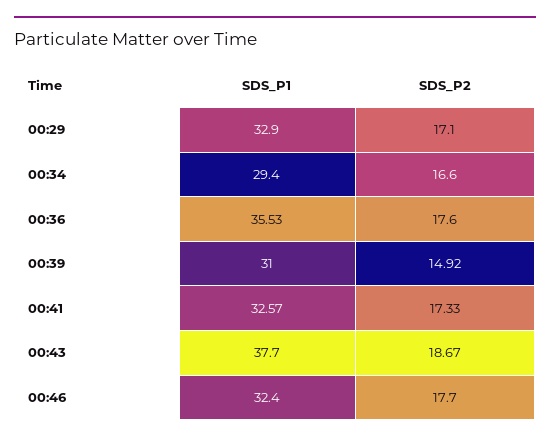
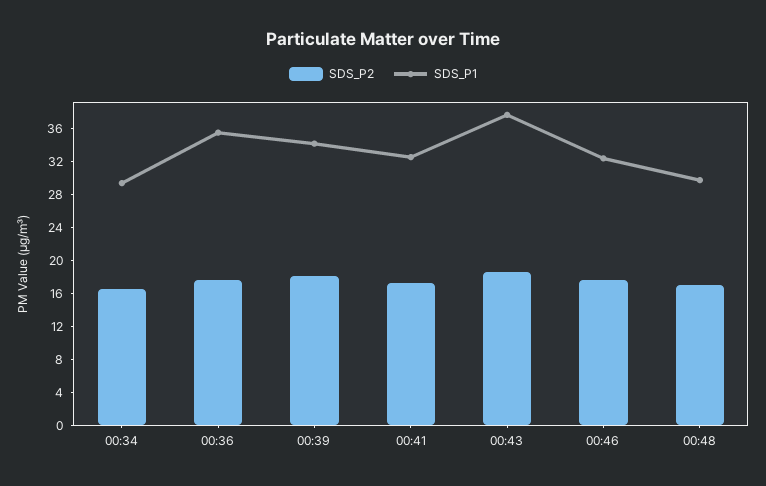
SDS_P1, 00:29: 32.9 -> none
SDS_P2, 00:29: 17.1 -> none
SDS_P1, 00:39: 31 -> 34
SDS_P2, 00:39: 14.92 -> 18
SDS_P2, 00:48: none -> 17
SDS_P1, 00:48: none -> 30

